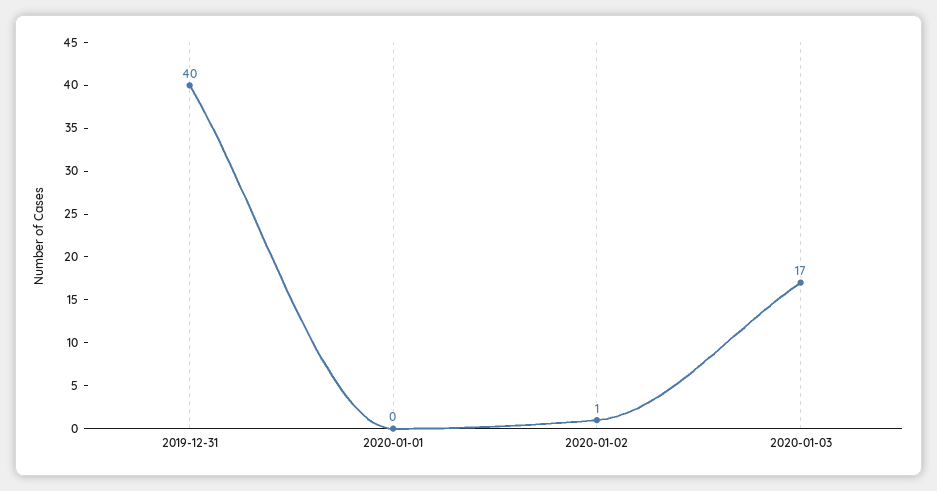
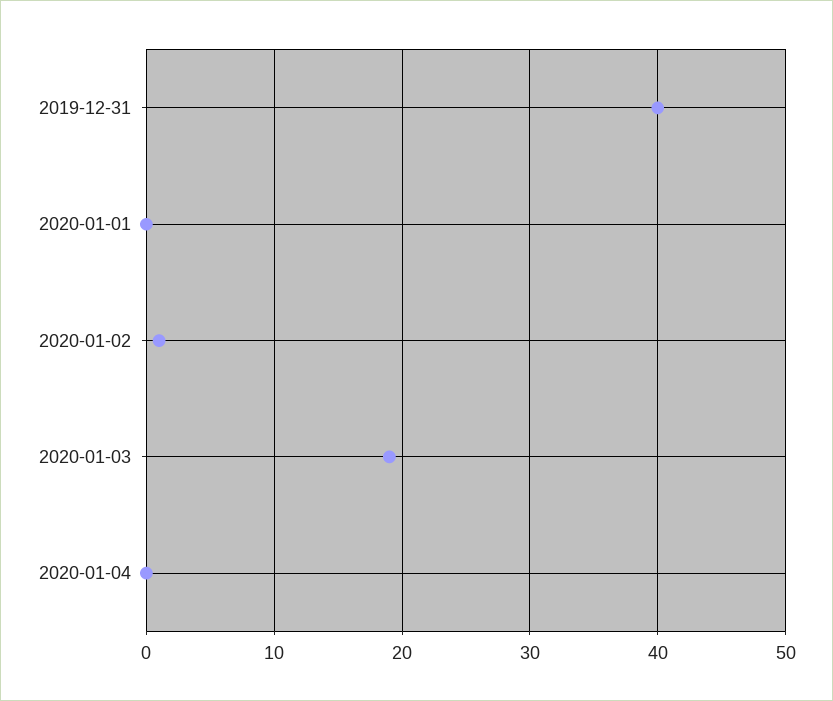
2020-01-03: 17 -> 19
2020-01-04: none -> 0

